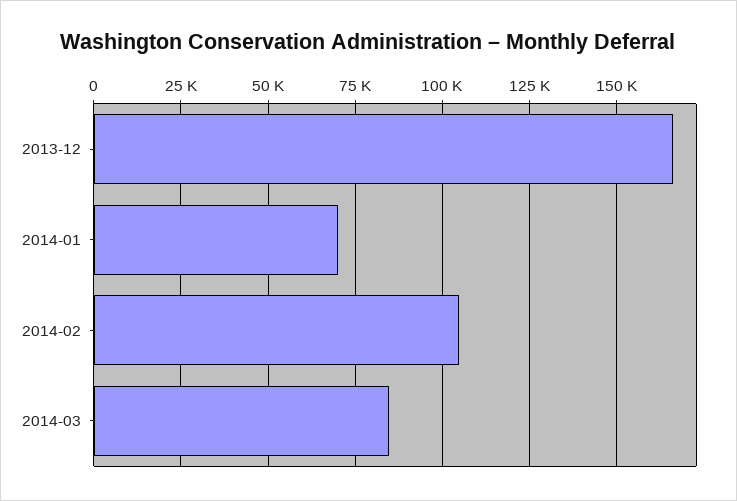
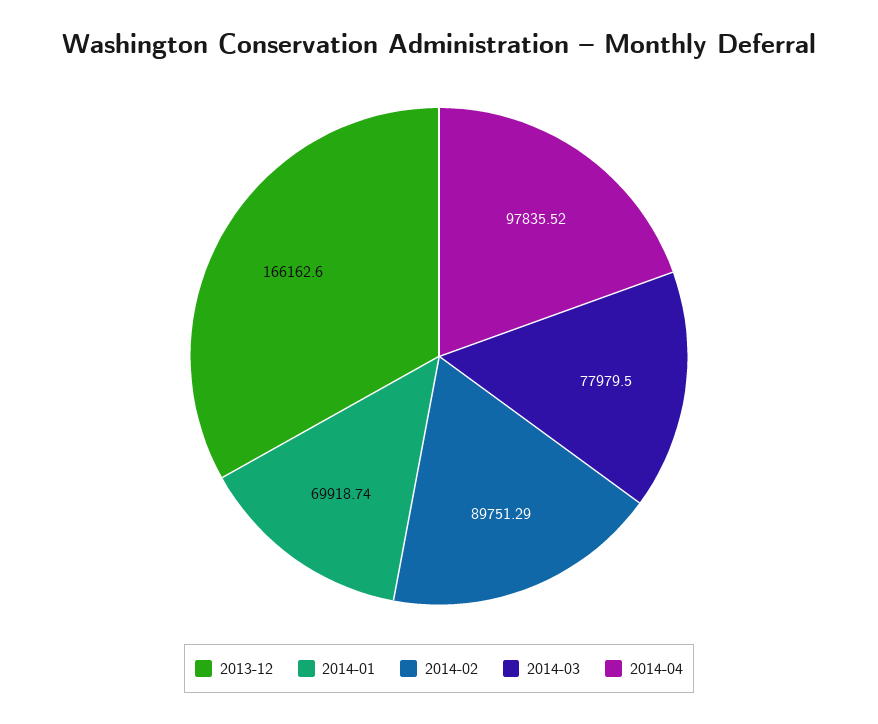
2014-02: 105000 -> 89751.29
2014-03: 85000 -> 77979.5
2014-04: none -> 97835.52

